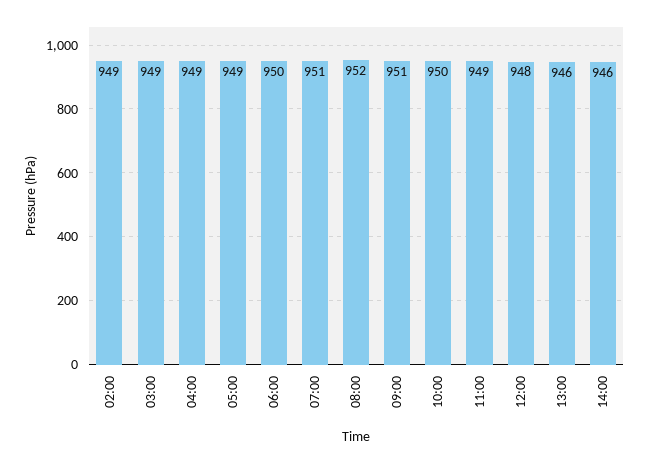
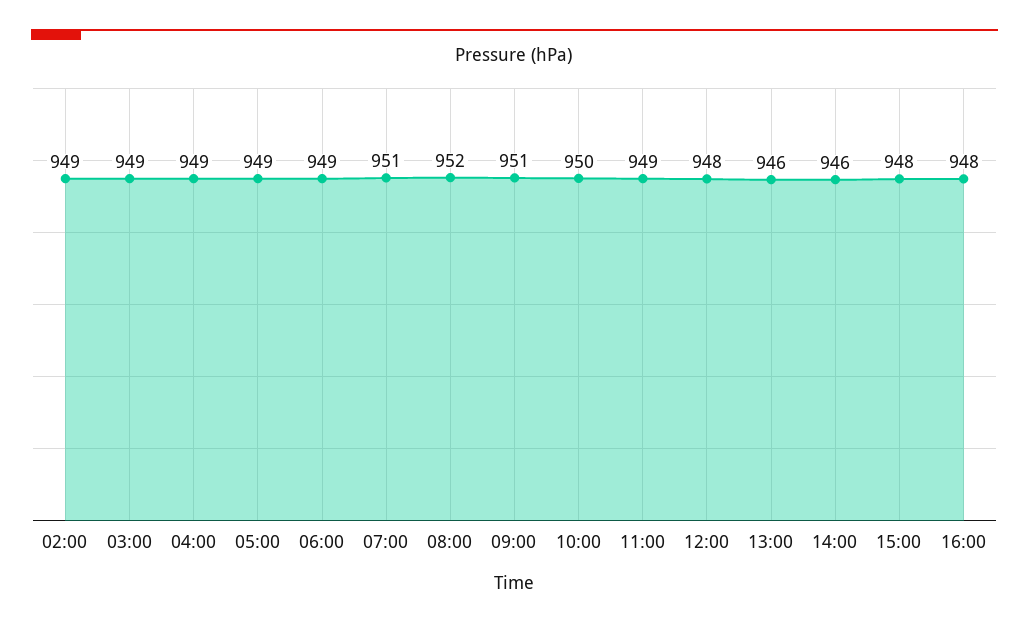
06:00: 950 -> 949
15:00: none -> 948
16:00: none -> 948

